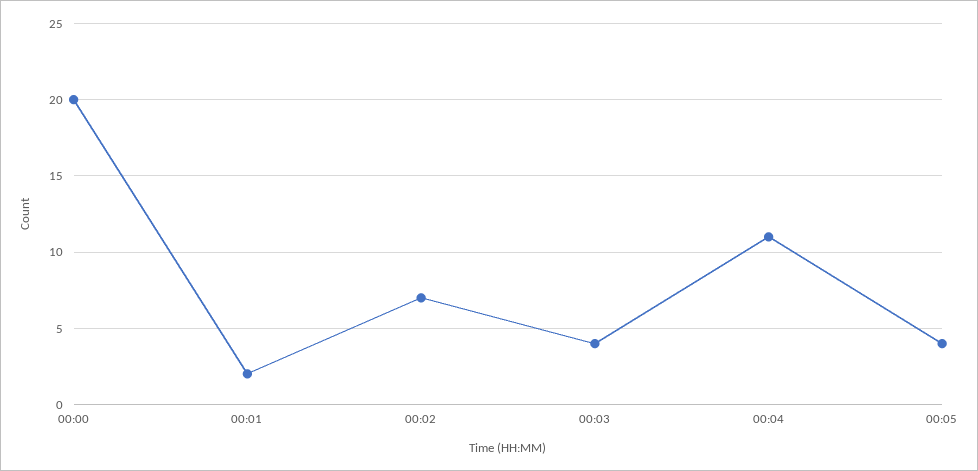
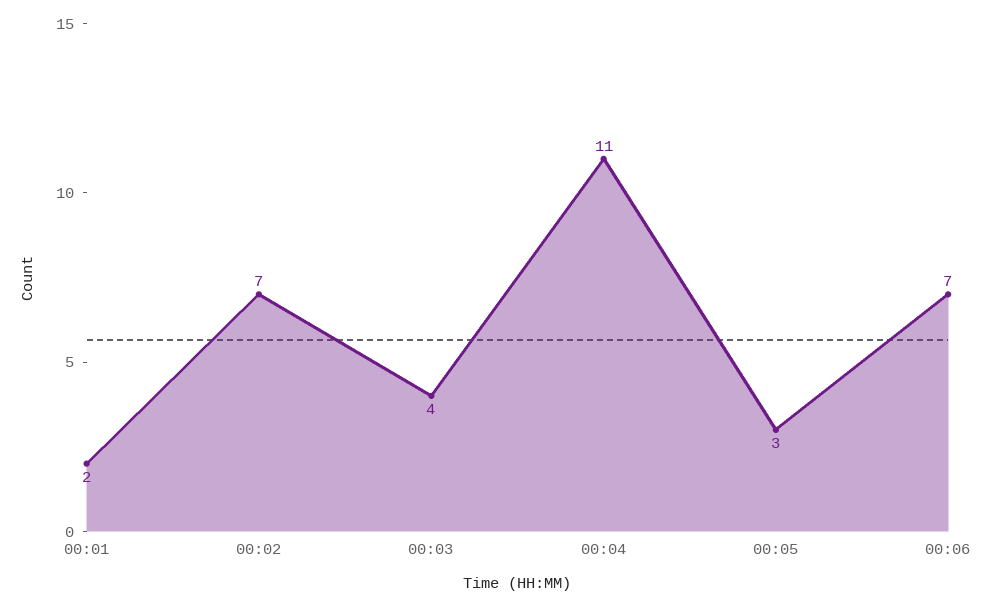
00:00: 20 -> none
00:05: 4 -> 3
00:06: none -> 7

